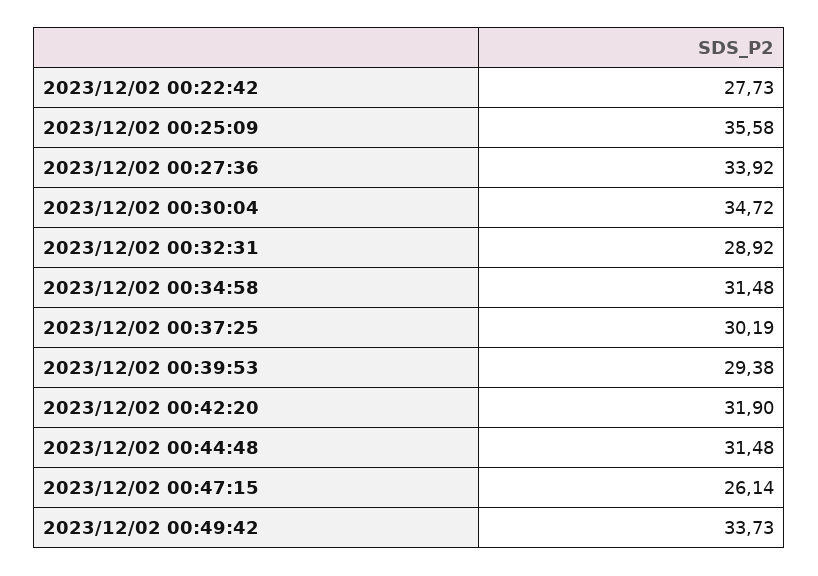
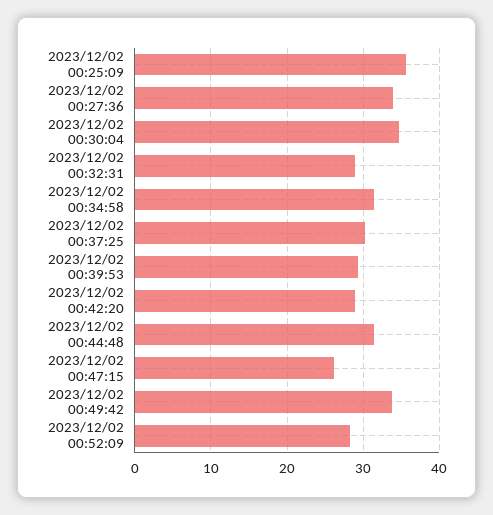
2023/12/02 00:22:42: 27.73 -> none
2023/12/02 00:42:20: 31.9 -> 29
2023/12/02 00:52:09: none -> 28

